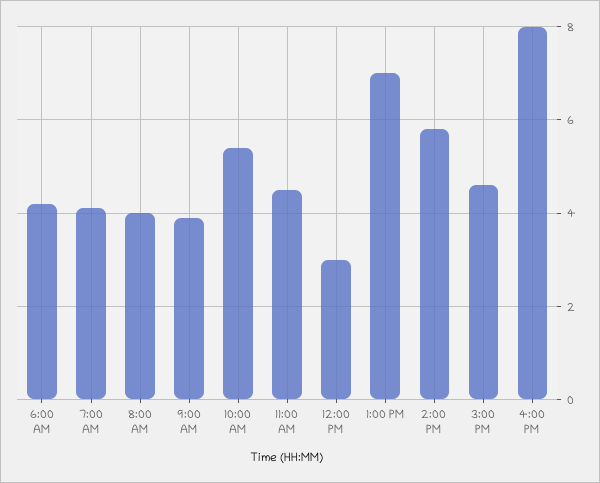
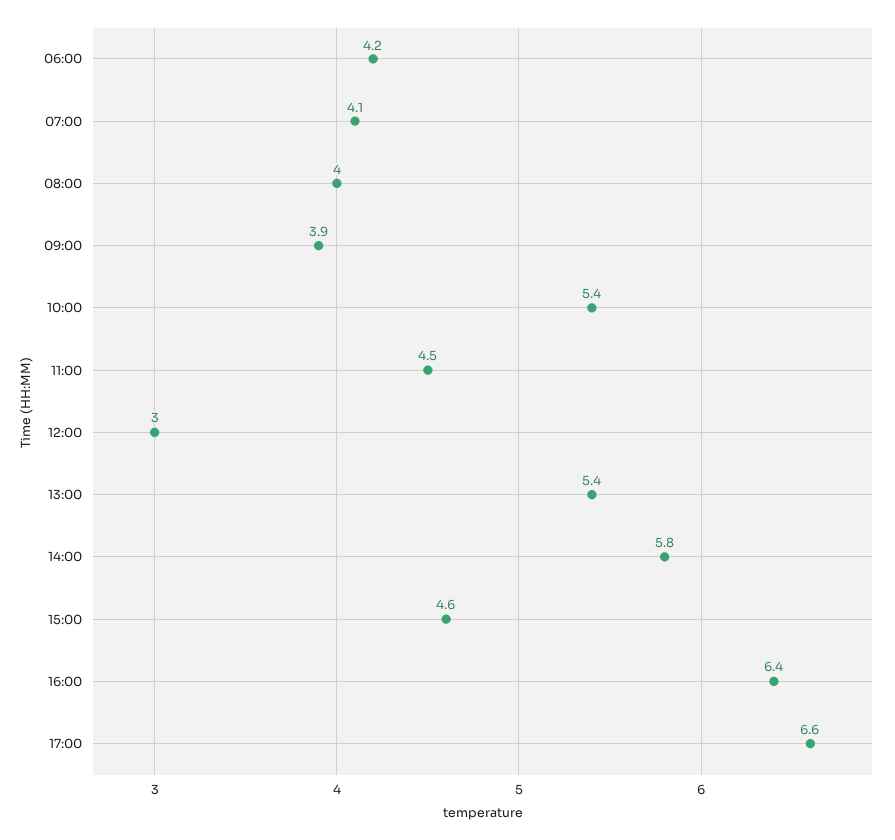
1:00 PM: 7 -> 5.4
4:00 PM: 8 -> 6.4
17:00: none -> 6.6

